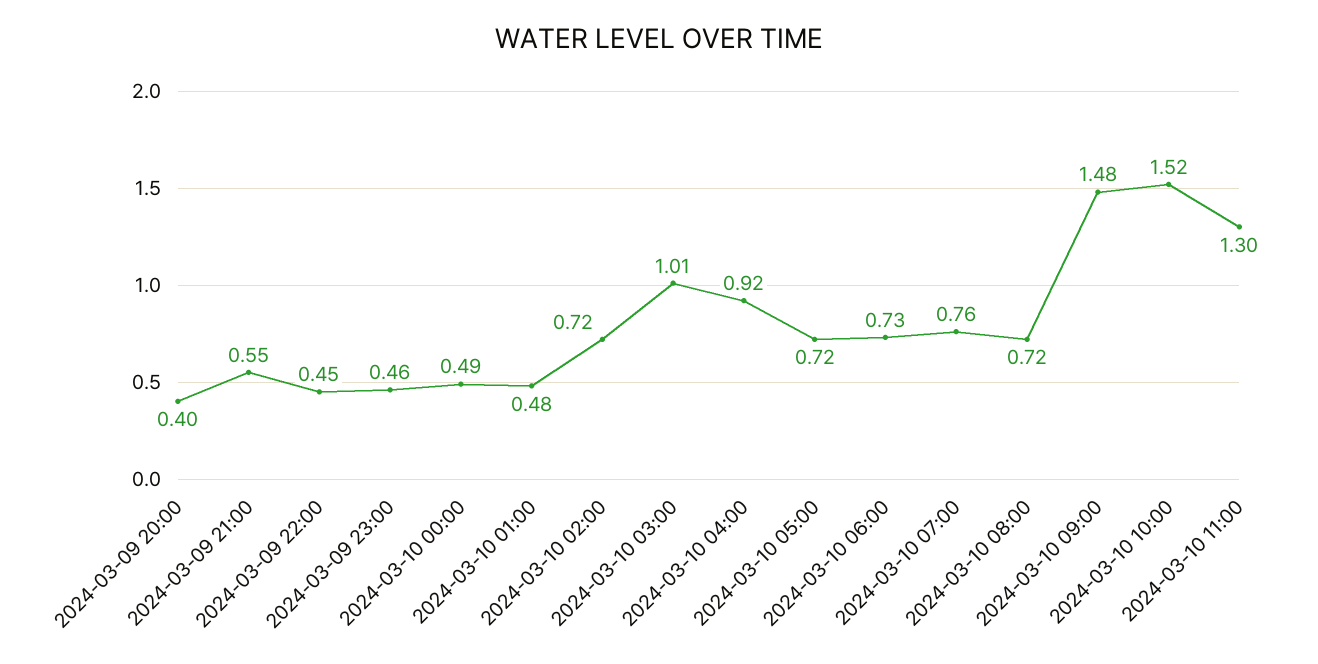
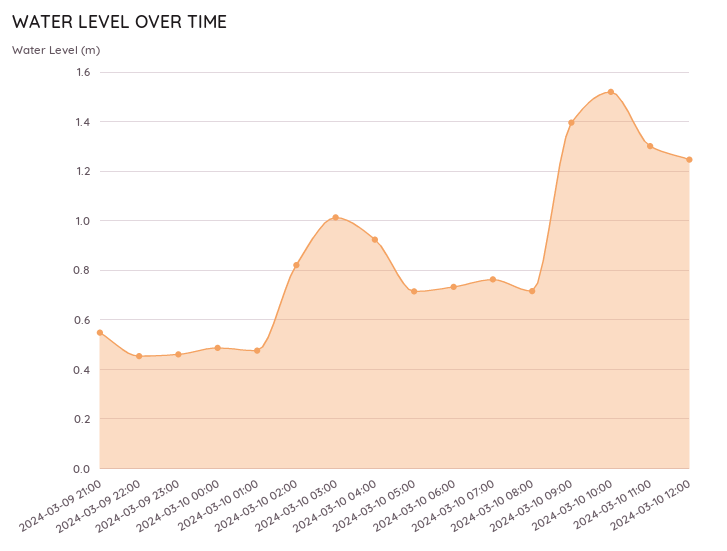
2024-03-09 20:00: 0.4 -> none
2024-03-10 02:00: 0.72 -> 0.825
2024-03-10 09:00: 1.48 -> 1.4
2024-03-10 12:00: none -> 1.25

